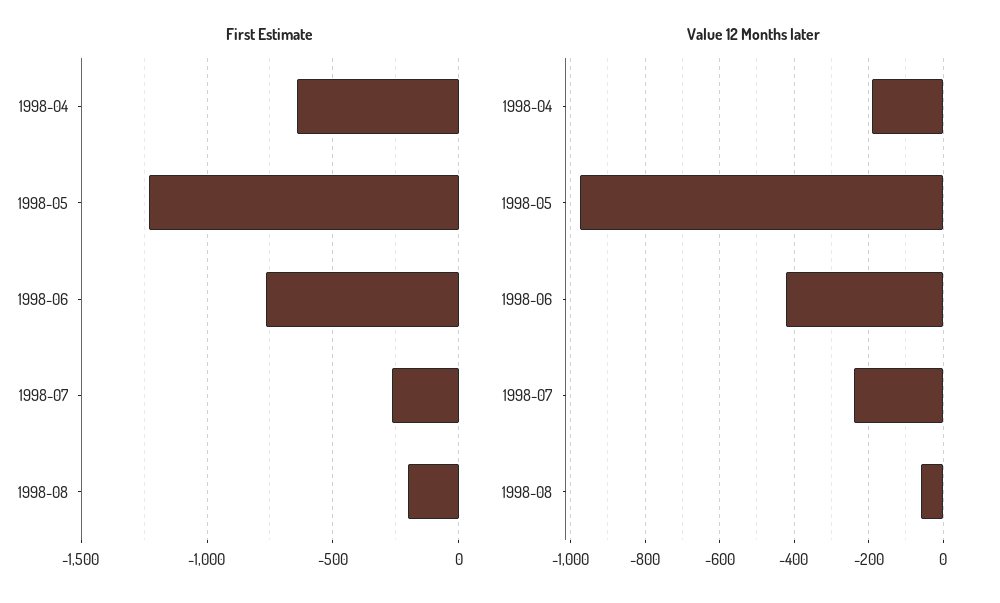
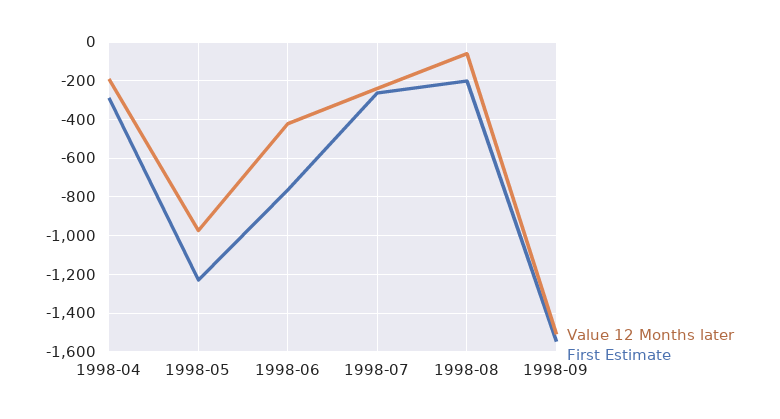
First Estimate, 1998-04: -650 -> -300
Value 12 Months later, 1998-09: none -> -1500
First Estimate, 1998-09: none -> -1550

